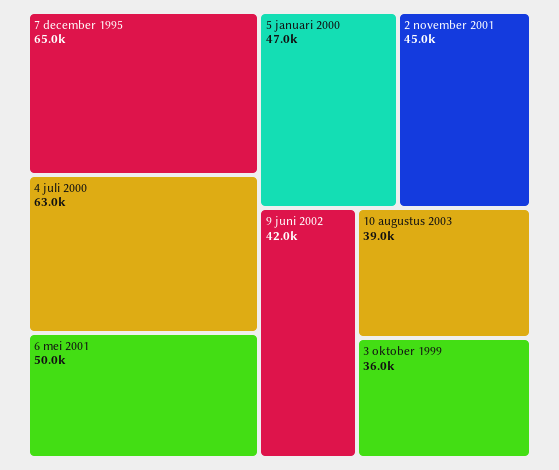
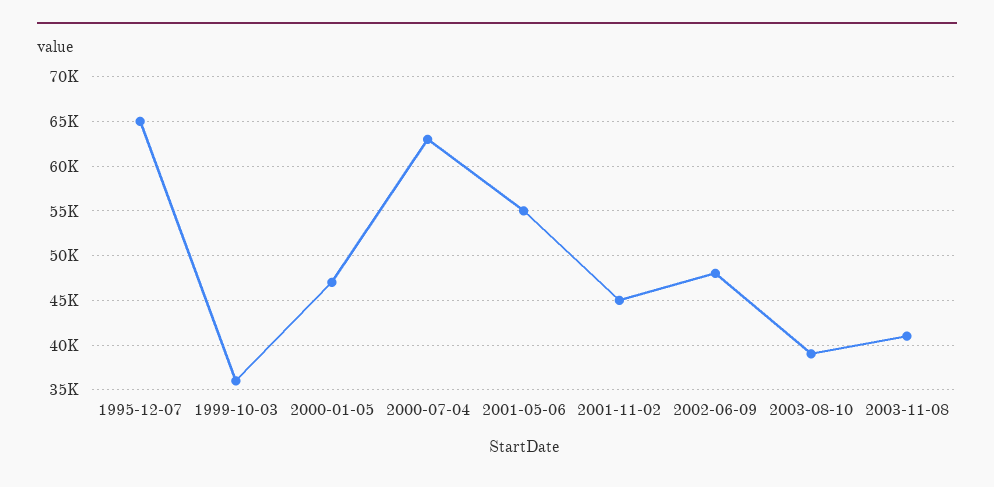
6 mei 2001: 50000 -> 55000
9 juni 2002: 42000 -> 48000
2003-11-08: none -> 41000

